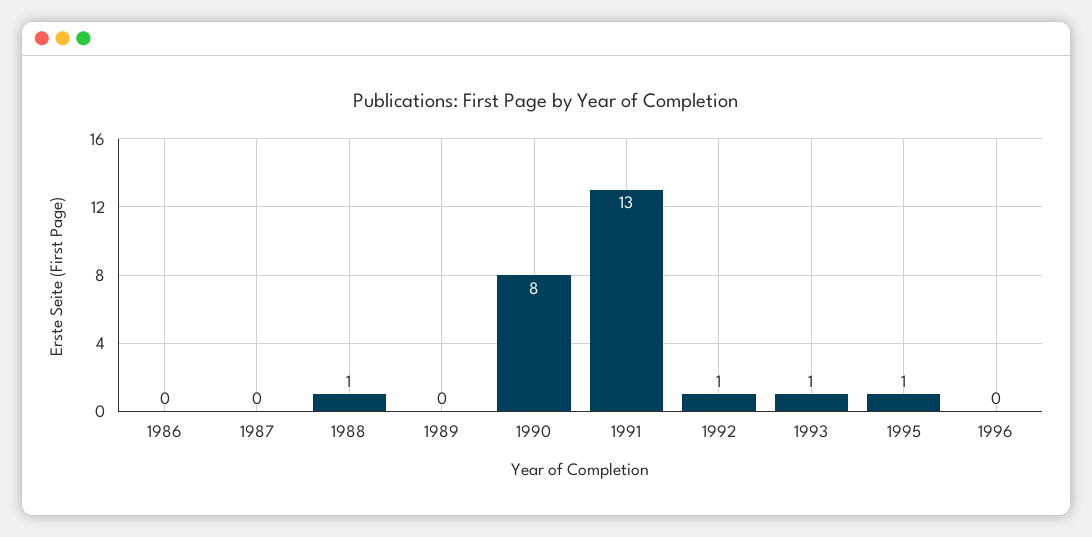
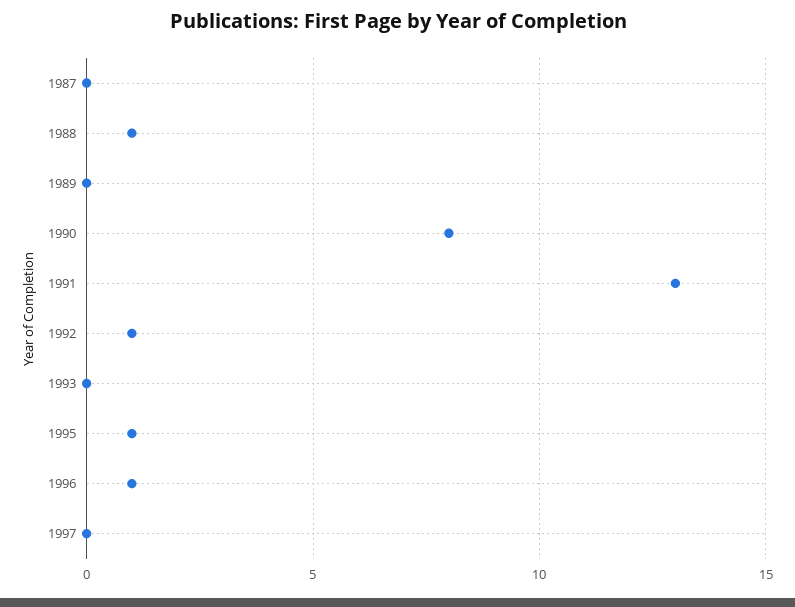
1986: 0 -> none
1993: 1 -> 0
1996: 0 -> 1
1997: none -> 0

